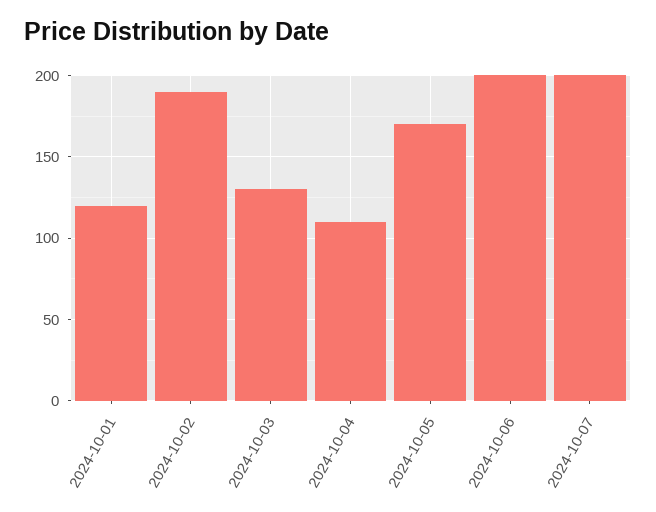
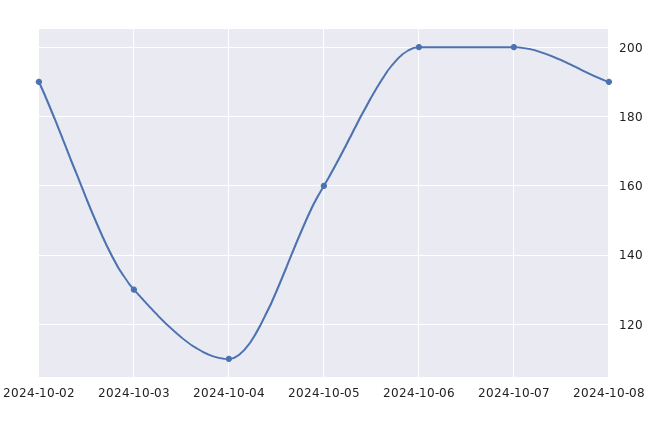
2024-10-01: 120 -> none
2024-10-05: 170 -> 160
2024-10-08: none -> 190

